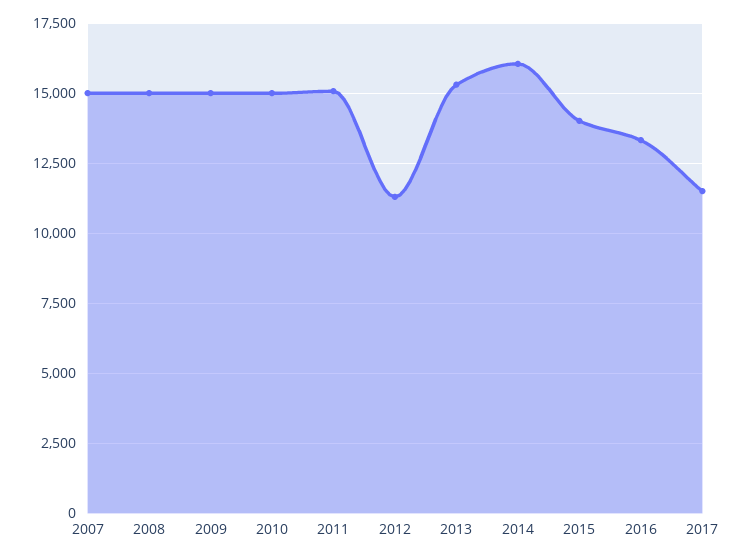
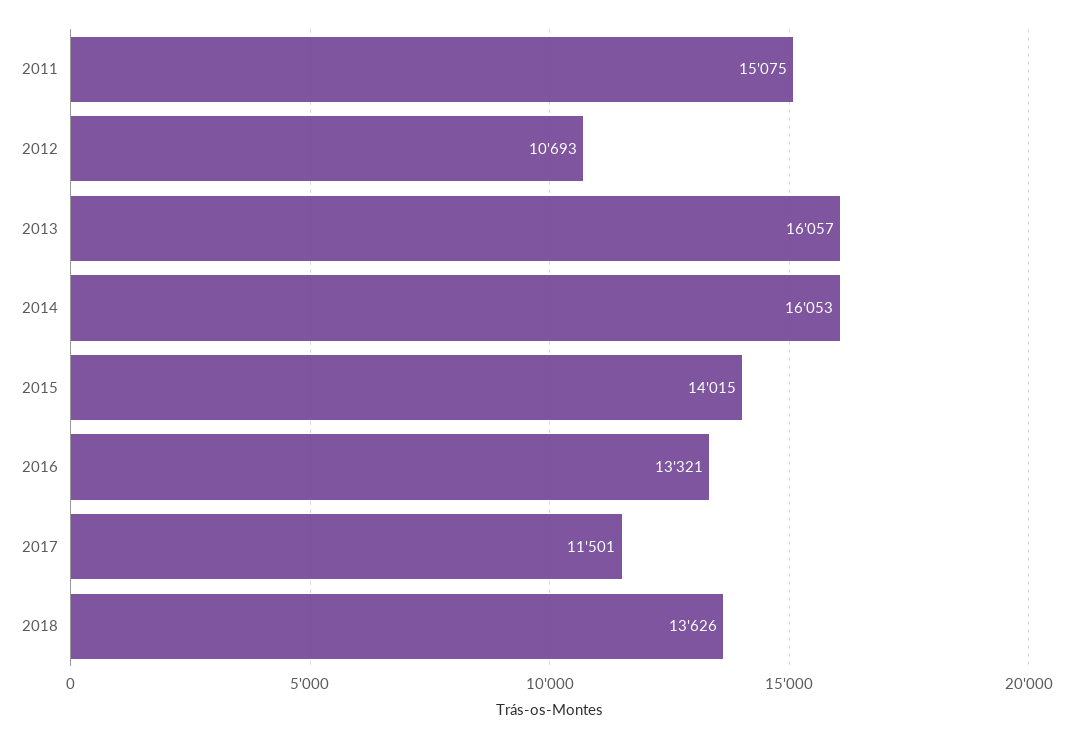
2007: 15000 -> none
2008: 15000 -> none
2009: 15000 -> none
2010: 15000 -> none
2012: 11250 -> 10693
2013: 15250 -> 16057
2018: none -> 13626

